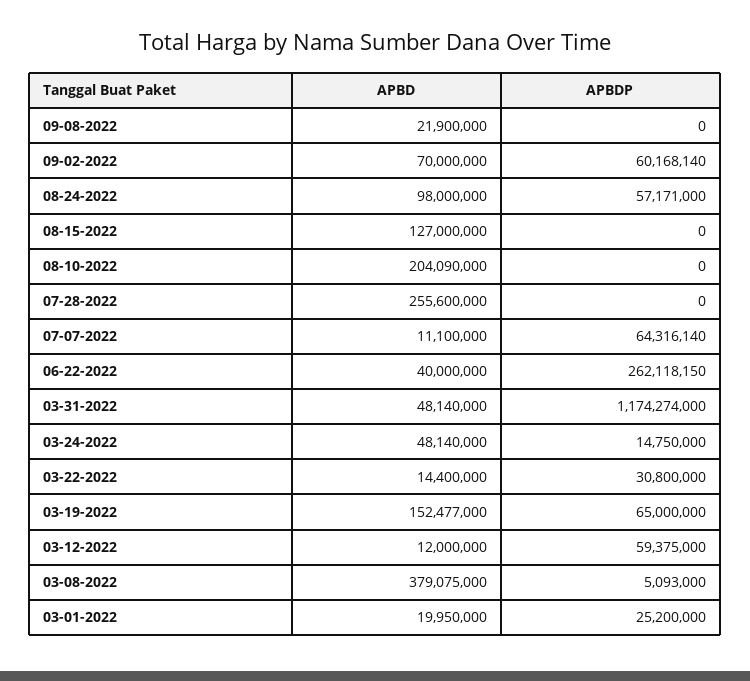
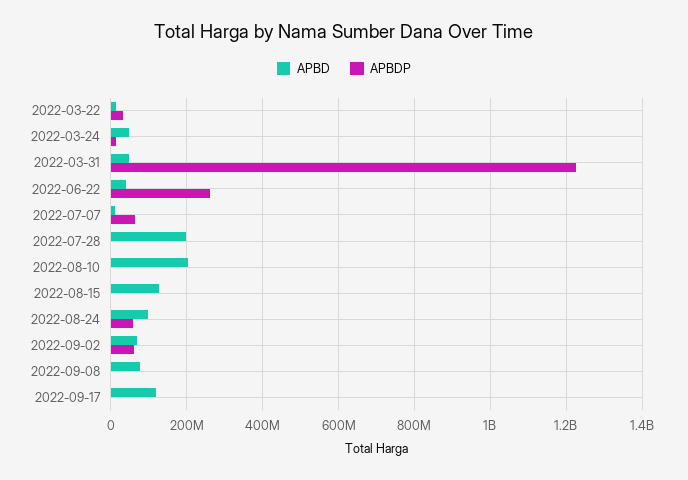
APBD, 09-08-2022: 21900000 -> 80000000
APBD, 07-28-2022: 255600000 -> 200000000
APBDP, 03-31-2022: 1174274000 -> 1220000000
APBD, 03-19-2022: 152477000 -> none
APBDP, 03-19-2022: 65000000 -> none
APBD, 03-12-2022: 12000000 -> none
APBDP, 03-12-2022: 59375000 -> none
APBD, 03-08-2022: 379075000 -> none
APBDP, 03-08-2022: 5093000 -> none
APBD, 03-01-2022: 19950000 -> none
APBDP, 03-01-2022: 25200000 -> none
APBD, 2022-09-17: none -> 120000000
APBDP, 2022-09-17: none -> 0

